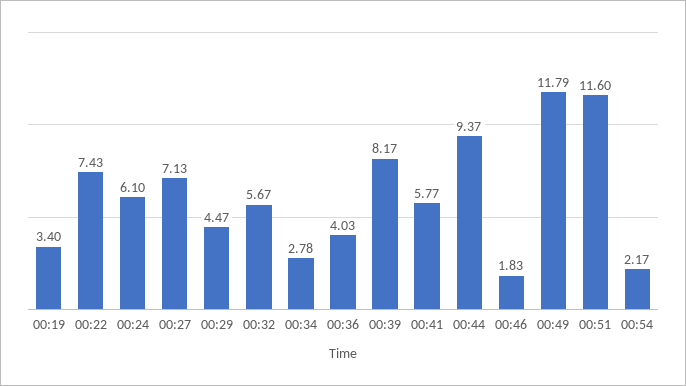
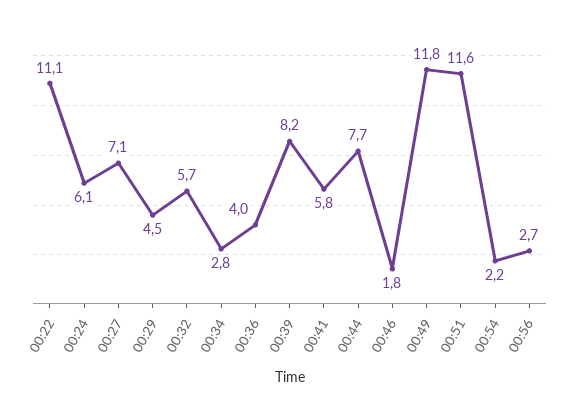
00:19: 3.4 -> none
00:22: 7.43 -> 11.1
00:44: 9.37 -> 7.7
00:56: none -> 2.7

